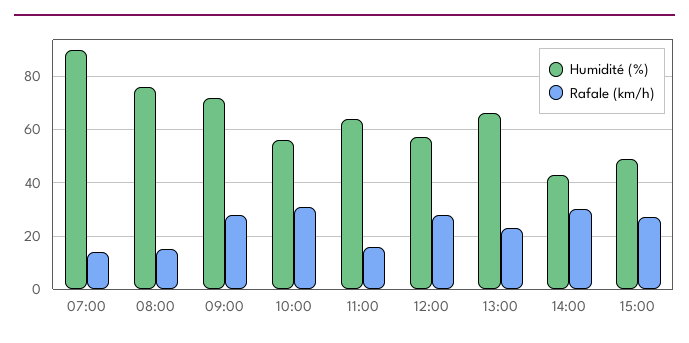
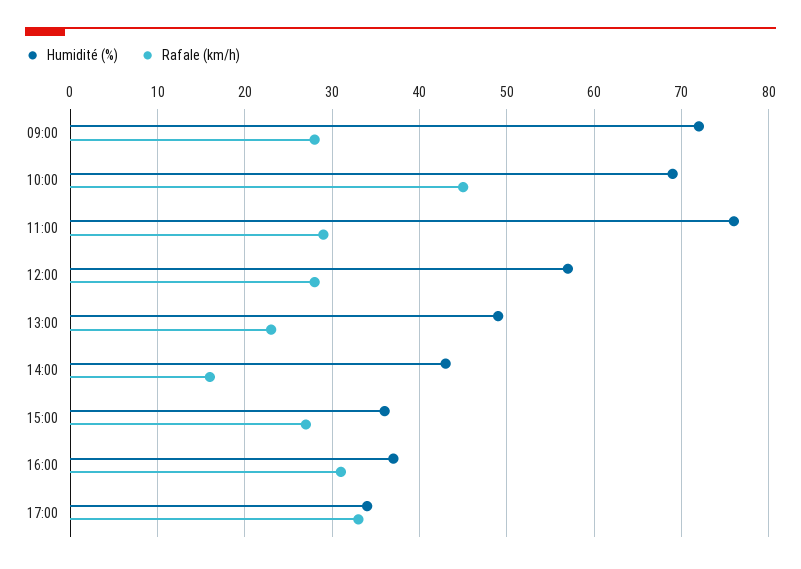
Humidité (%), 07:00: 90 -> none
Rafale (km/h), 07:00: 15 -> none
Humidité (%), 08:00: 75 -> none
Rafale (km/h), 08:00: 15 -> none
Humidité (%), 10:00: 55 -> 69
Rafale (km/h), 10:00: 30 -> 45
Humidité (%), 11:00: 65 -> 76
Rafale (km/h), 11:00: 15 -> 29
Humidité (%), 13:00: 65 -> 49
Rafale (km/h), 14:00: 30 -> 16
Humidité (%), 15:00: 50 -> 36
Humidité (%), 16:00: none -> 37
Rafale (km/h), 16:00: none -> 31
Humidité (%), 17:00: none -> 34
Rafale (km/h), 17:00: none -> 33

